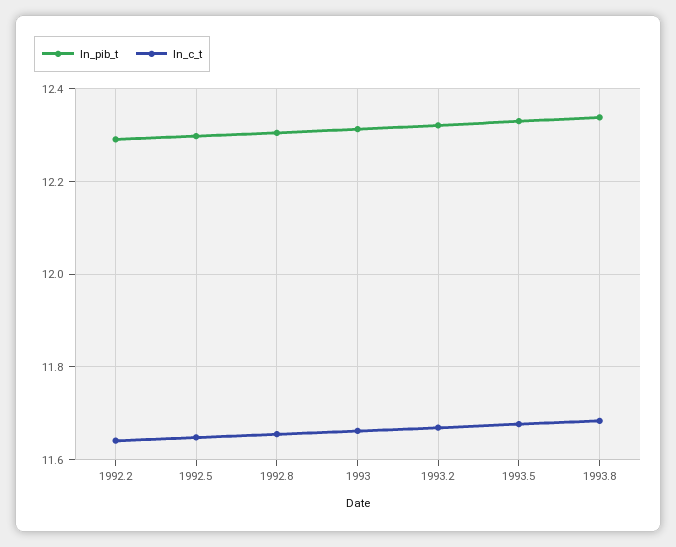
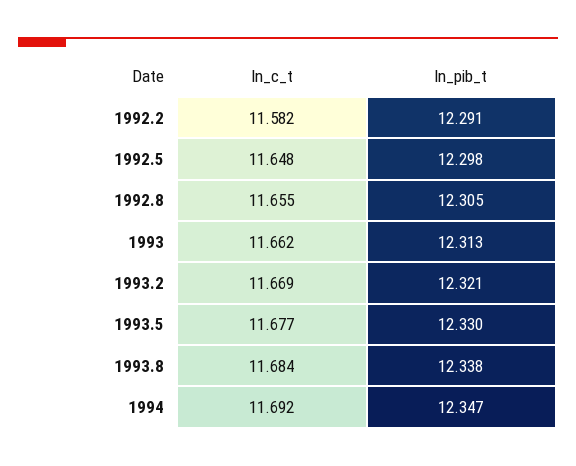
ln_c_t, 1992.2: 11.64 -> 11.582
ln_c_t, 1994: none -> 11.692
ln_pib_t, 1994: none -> 12.347

